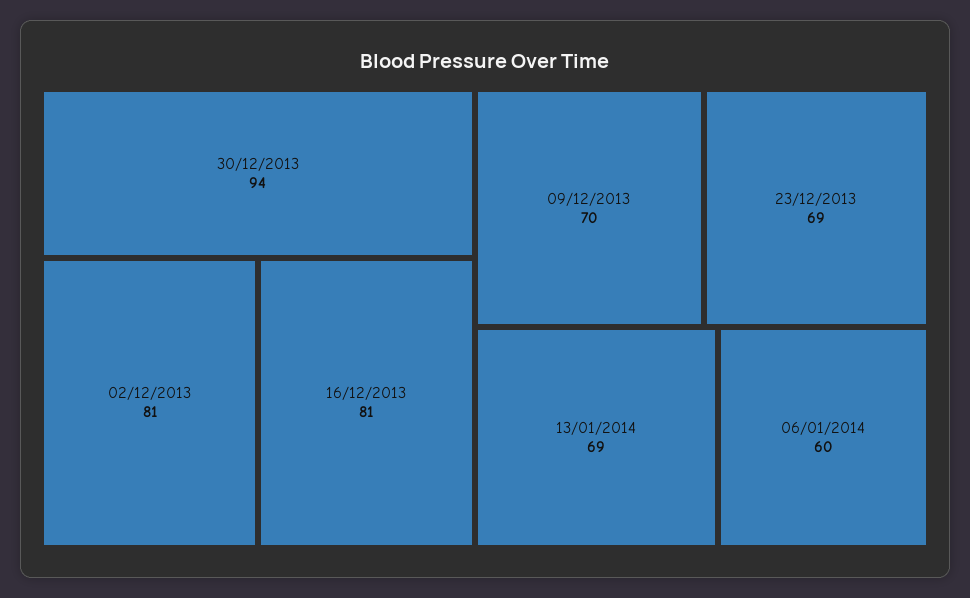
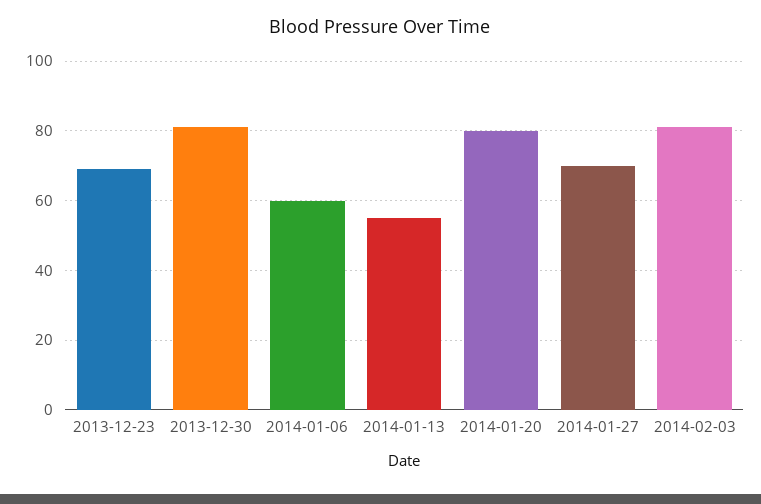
30/12/2013: 94 -> 80
02/12/2013: 81 -> none
16/12/2013: 81 -> none
09/12/2013: 70 -> none
13/01/2014: 69 -> 55
2014-01-20: none -> 80
2014-01-27: none -> 70
2014-02-03: none -> 80

